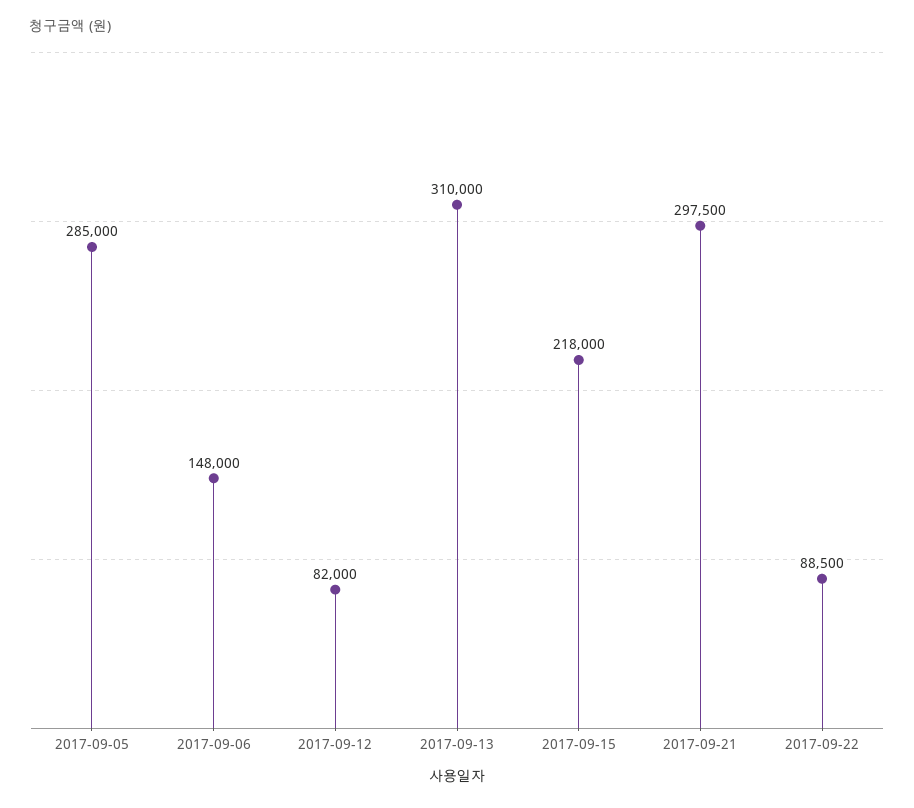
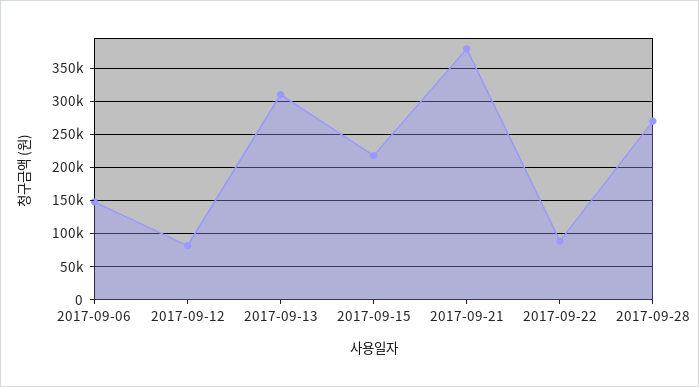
2017-09-05: 285000 -> none
2017-09-21: 297500 -> 380000
2017-09-28: none -> 270000

